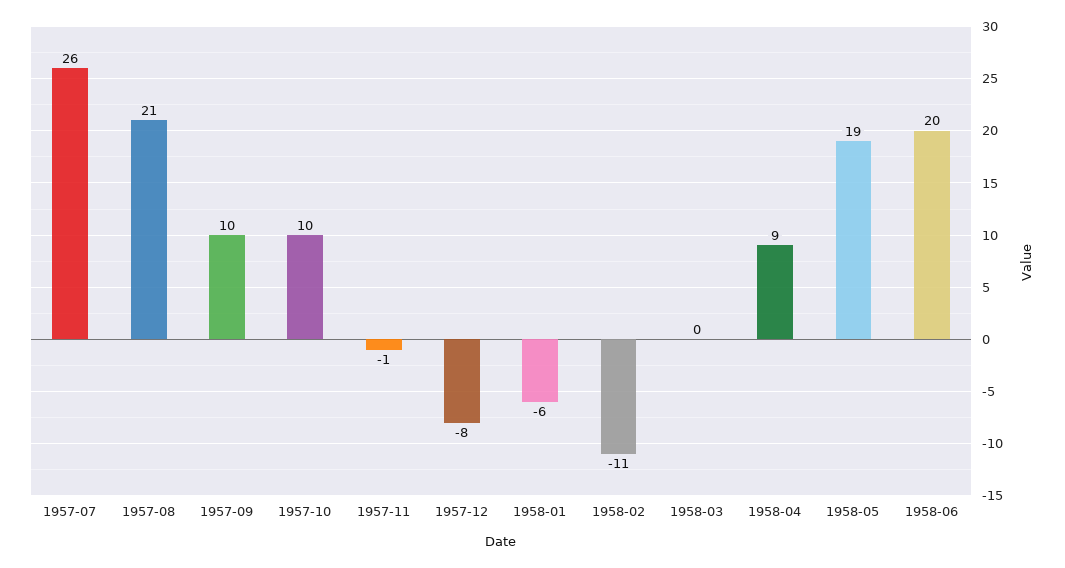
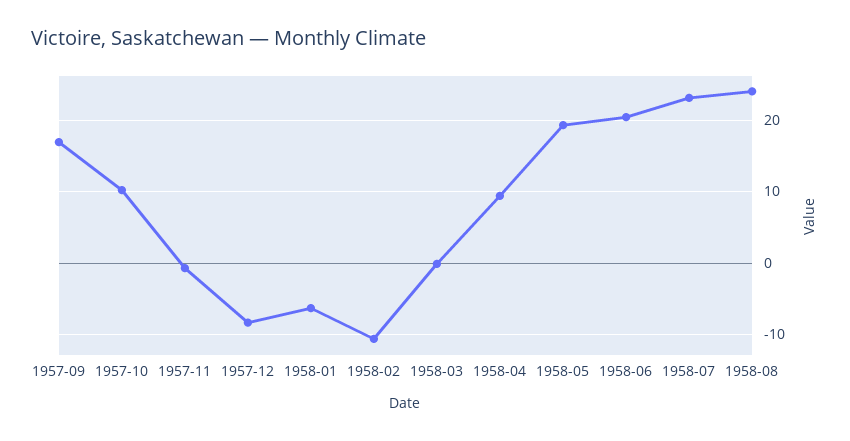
1957-07: 26 -> none
1957-08: 21 -> none
1957-09: 10 -> 17
1958-07: none -> 23
1958-08: none -> 24

